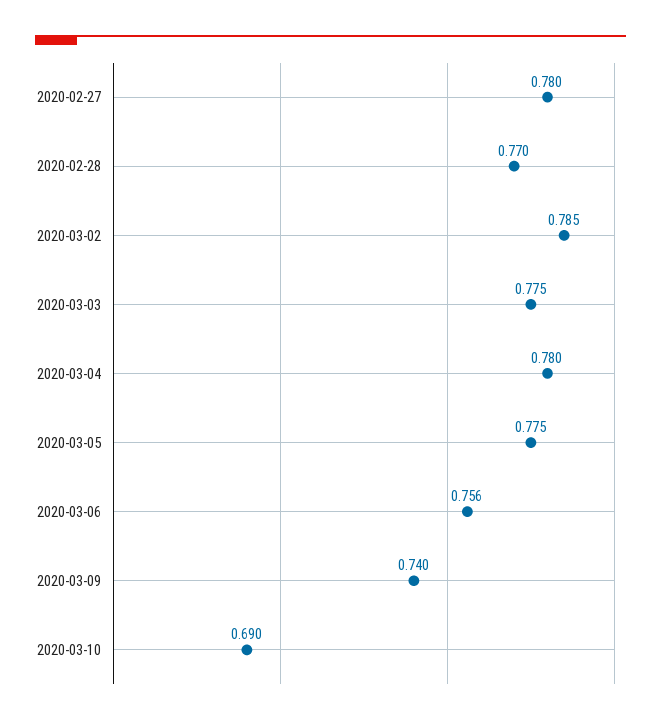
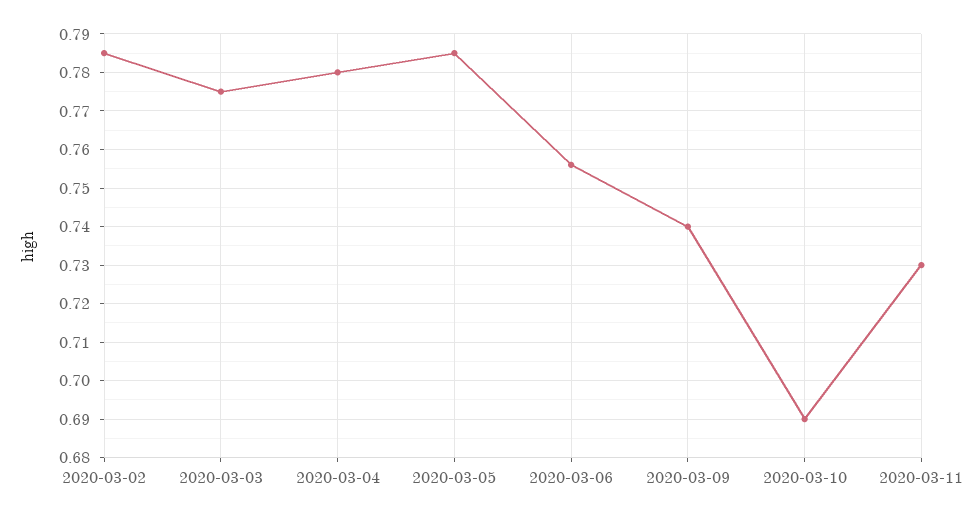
2020-02-27: 0.78 -> none
2020-02-28: 0.77 -> none
2020-03-05: 0.775 -> 0.785
2020-03-11: none -> 0.73

